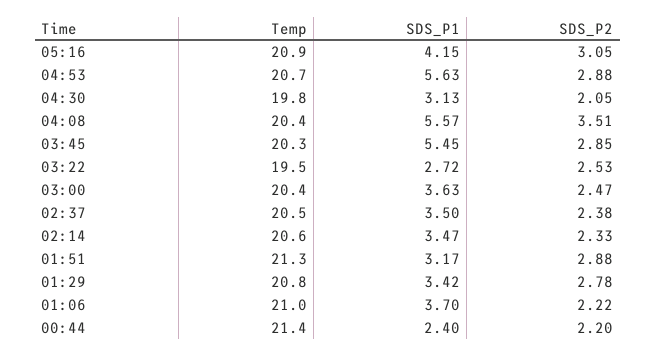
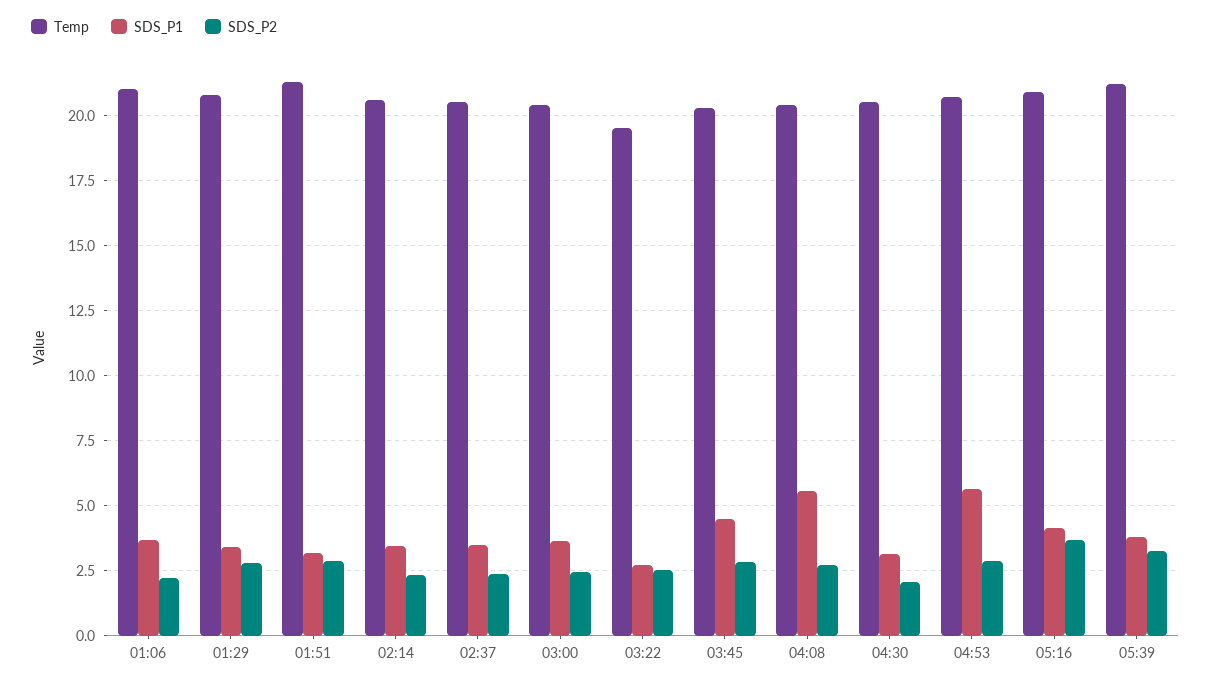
SDS_P2, 05:16: 3.05 -> 3.75
Temp, 04:30: 19.8 -> 20.5
SDS_P2, 04:08: 3.51 -> 2.75
SDS_P1, 03:45: 5.45 -> 4.5
Temp, 00:44: 21.4 -> none
SDS_P1, 00:44: 2.4 -> none
SDS_P2, 00:44: 2.2 -> none
Temp, 05:39: none -> 21.25
SDS_P1, 05:39: none -> 3.75
SDS_P2, 05:39: none -> 3.25

